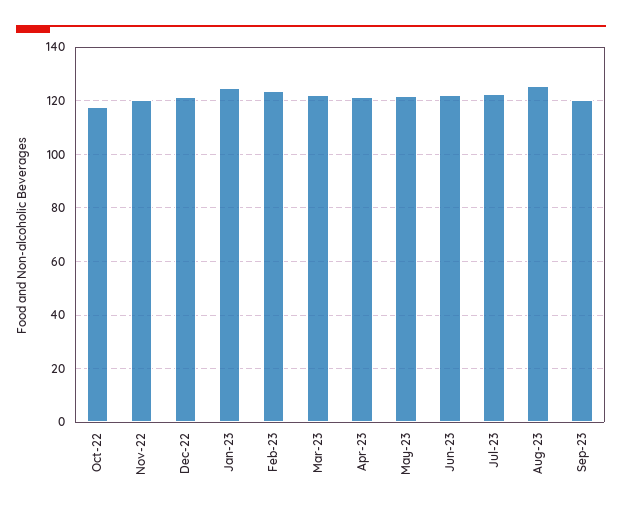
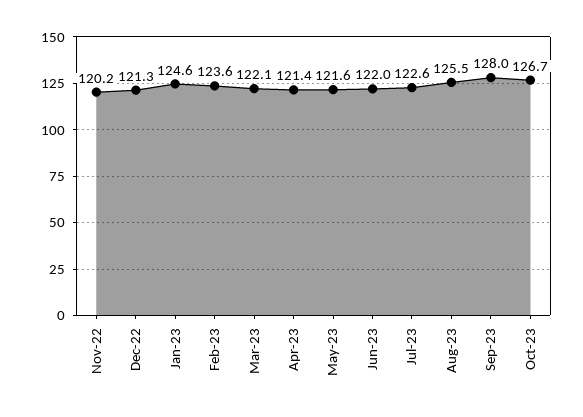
Oct-22: 117.5 -> none
Sep-23: 120 -> 128
Oct-23: none -> 126.7

